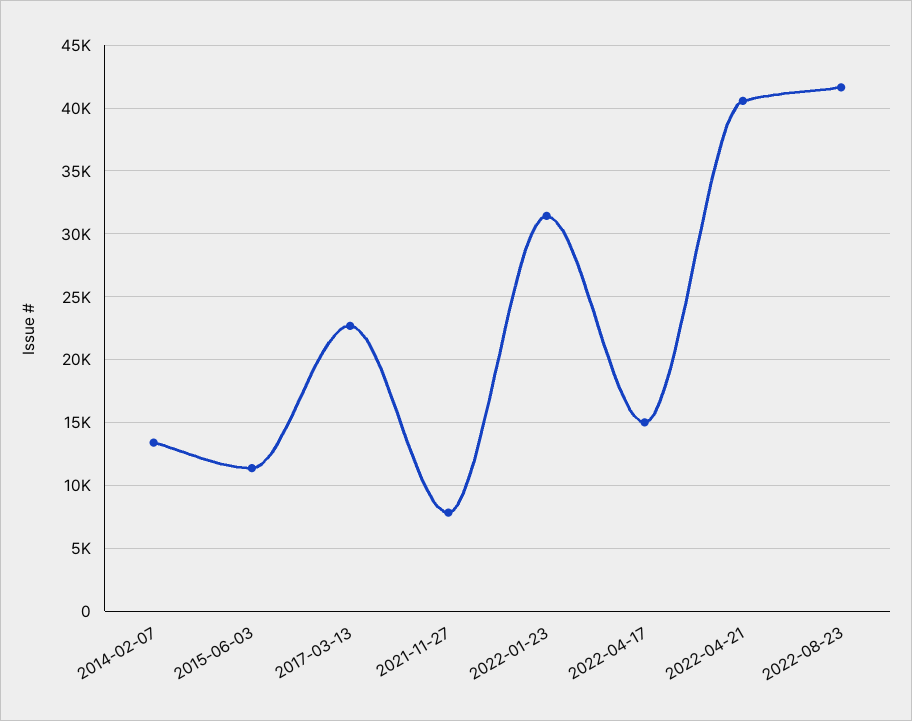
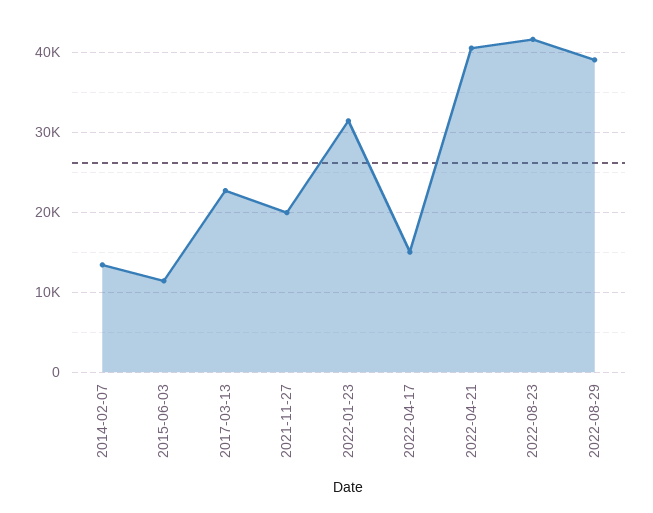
2021-11-27: 8000 -> 20000
2022-08-29: none -> 39000

